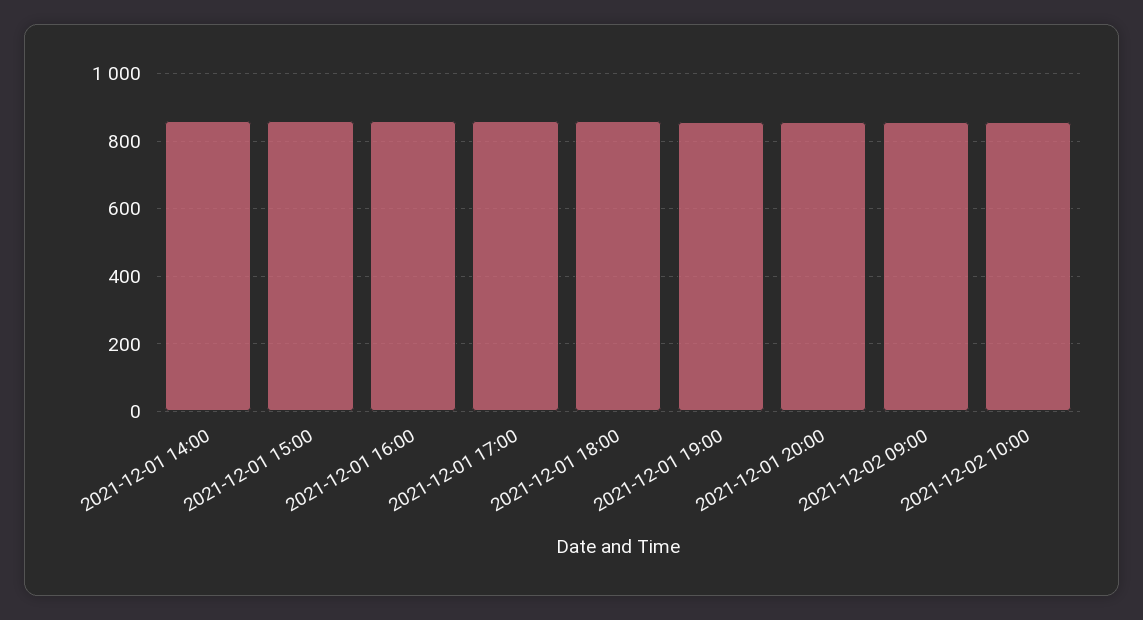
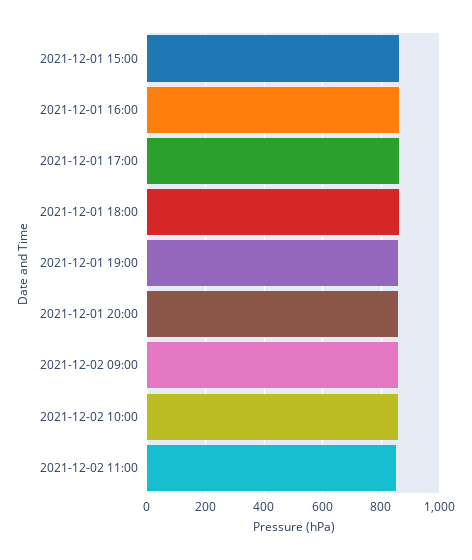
2021-12-01 14:00: 860 -> none
2021-12-02 11:00: none -> 850

